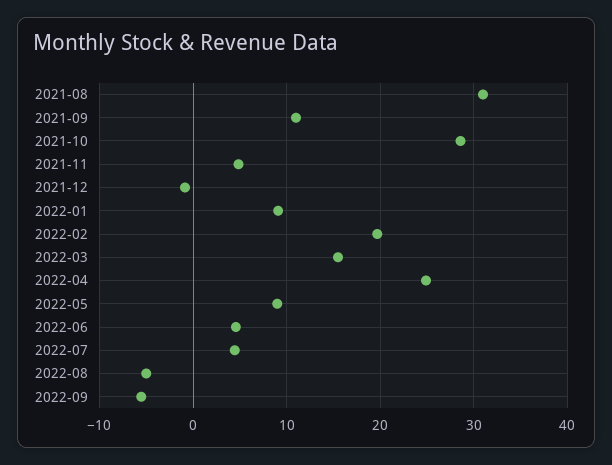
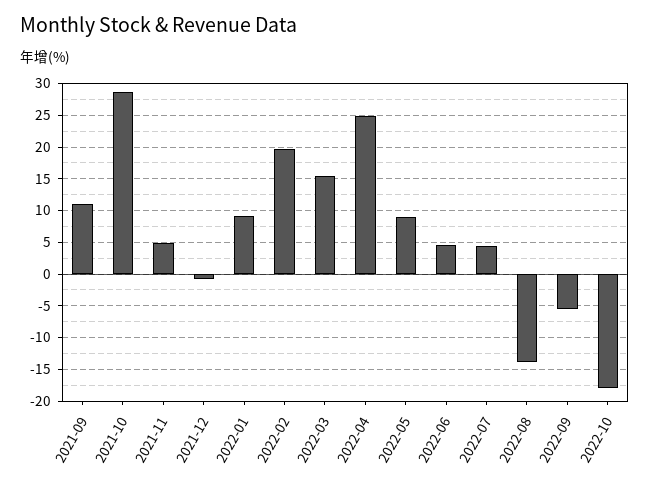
2021-08: 31 -> none
2022-08: -5 -> -14
2022-10: none -> -18

